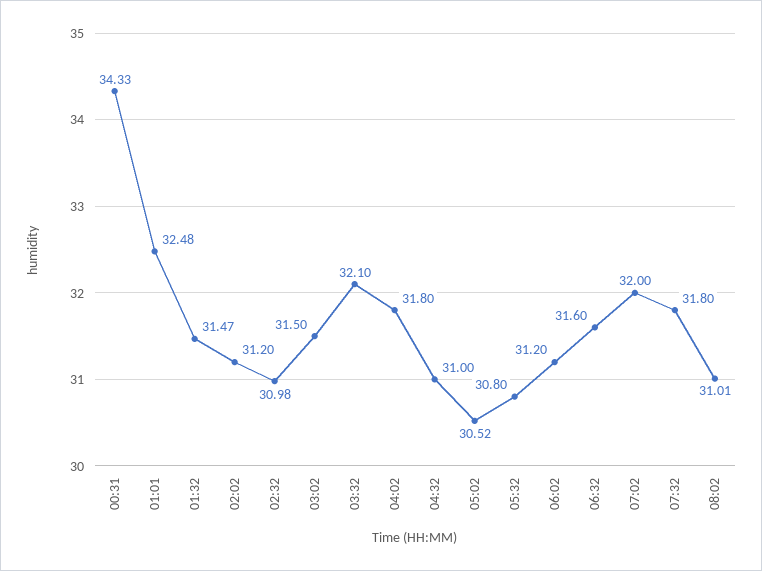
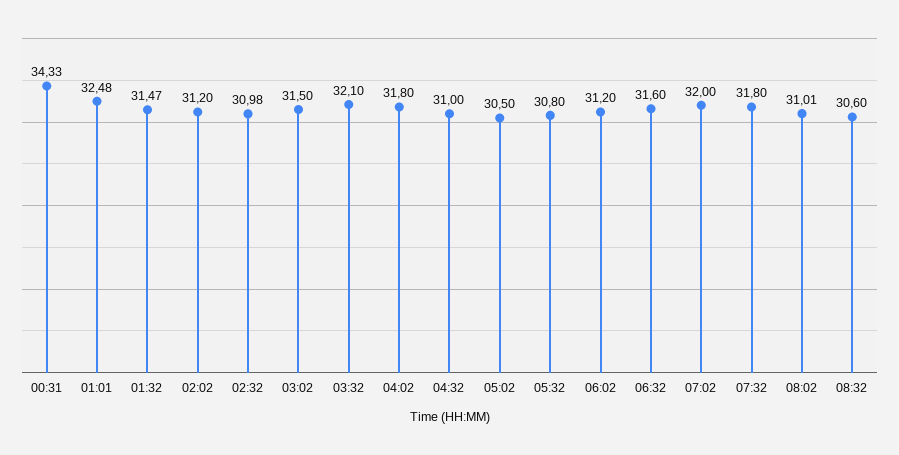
05:02: 30.52 -> 30.5
08:32: none -> 30.6

